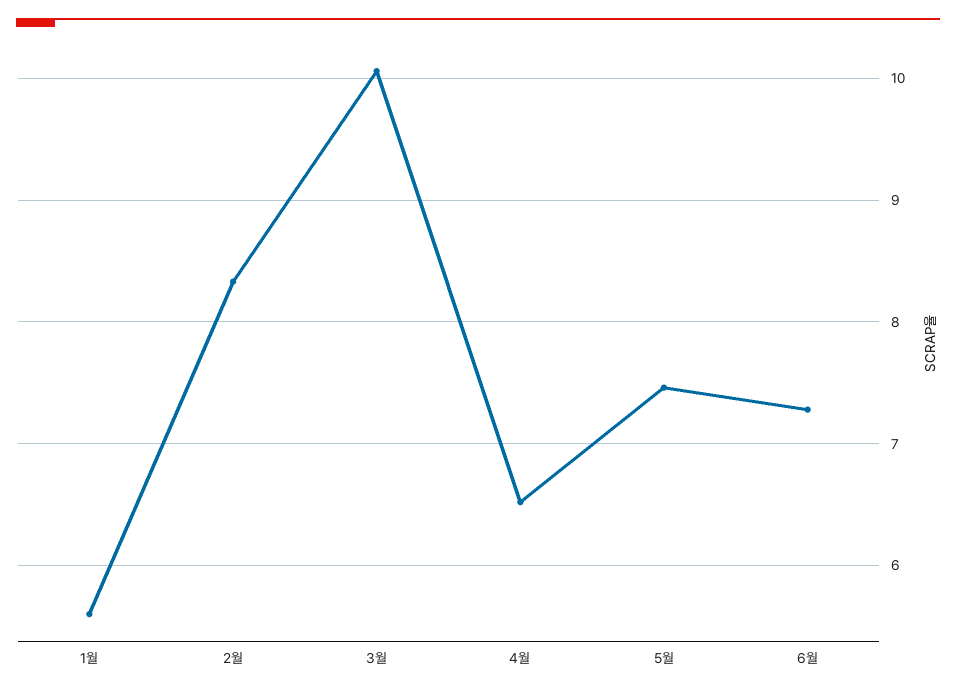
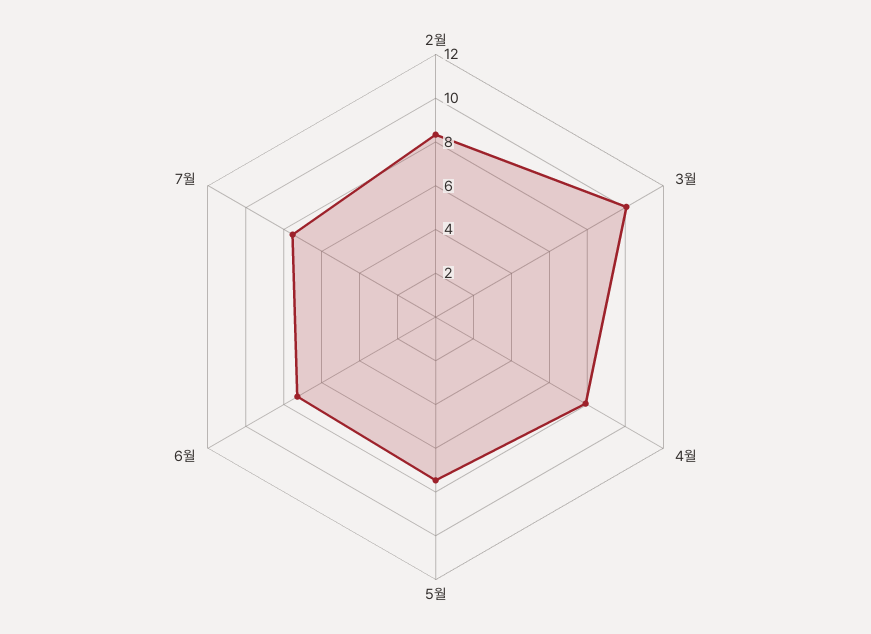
1월: 5.6 -> none
4월: 6.5 -> 8
7월: none -> 7.5

